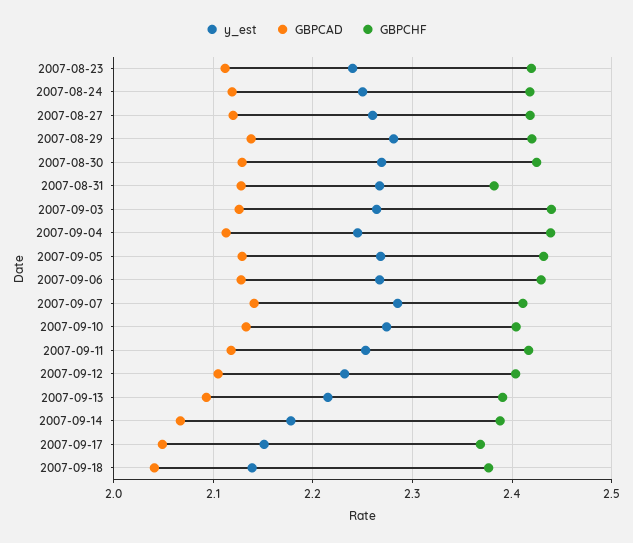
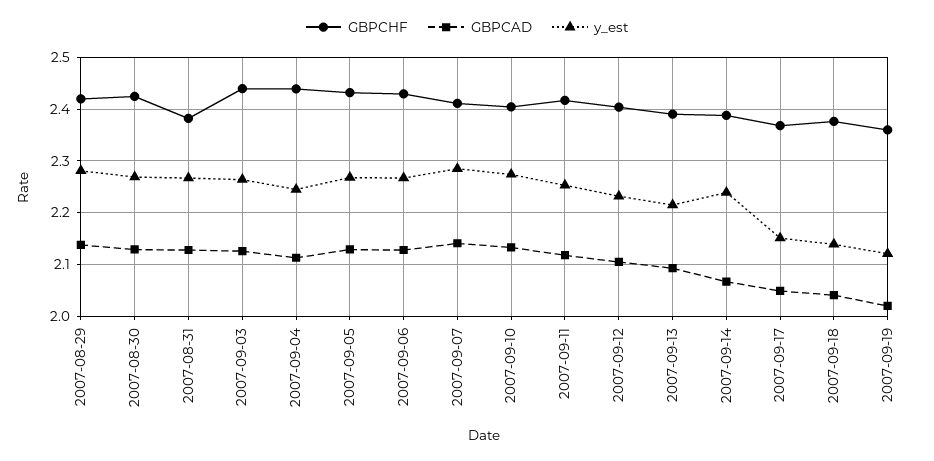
y_est, 2007-08-23: 2.24 -> none
GBPCAD, 2007-08-23: 2.11 -> none
GBPCHF, 2007-08-23: 2.42 -> none
y_est, 2007-08-24: 2.25 -> none
GBPCAD, 2007-08-24: 2.12 -> none
GBPCHF, 2007-08-24: 2.42 -> none
y_est, 2007-08-27: 2.26 -> none
GBPCAD, 2007-08-27: 2.12 -> none
GBPCHF, 2007-08-27: 2.42 -> none
y_est, 2007-09-14: 2.18 -> 2.24
GBPCHF, 2007-09-19: none -> 2.36
GBPCAD, 2007-09-19: none -> 2.02
y_est, 2007-09-19: none -> 2.12

